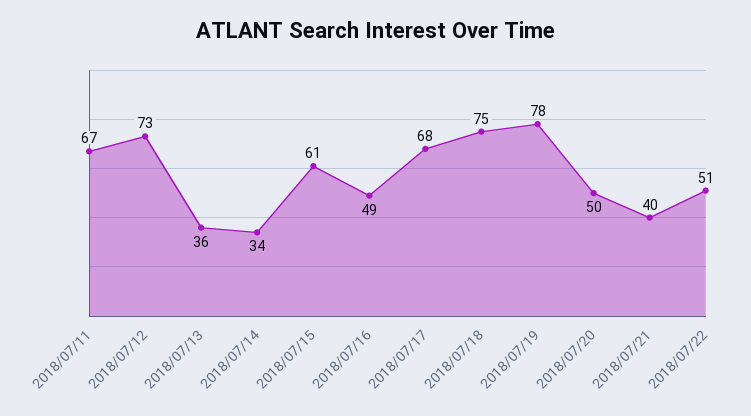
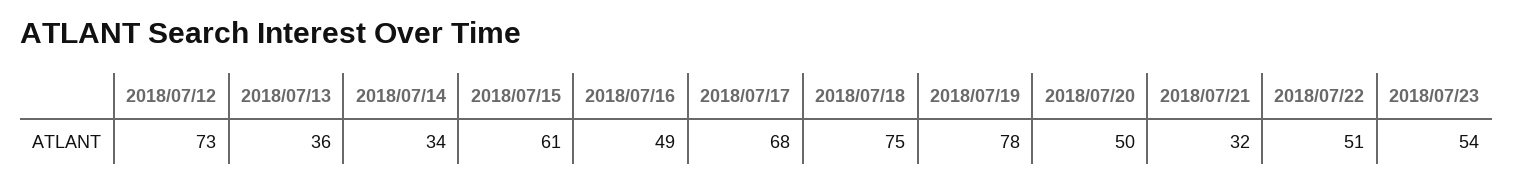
2018/07/11: 67 -> none
2018/07/21: 40 -> 32
2018/07/23: none -> 54

